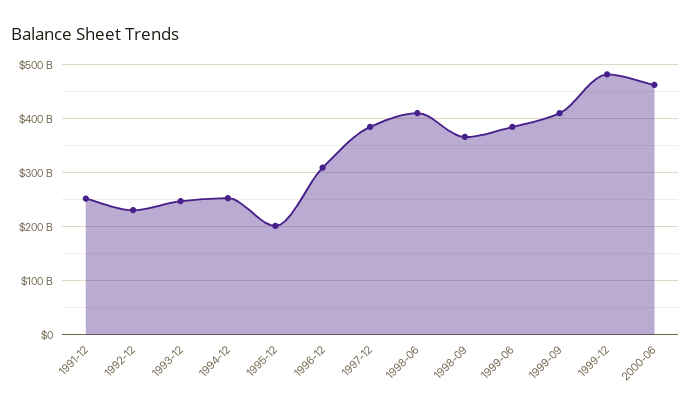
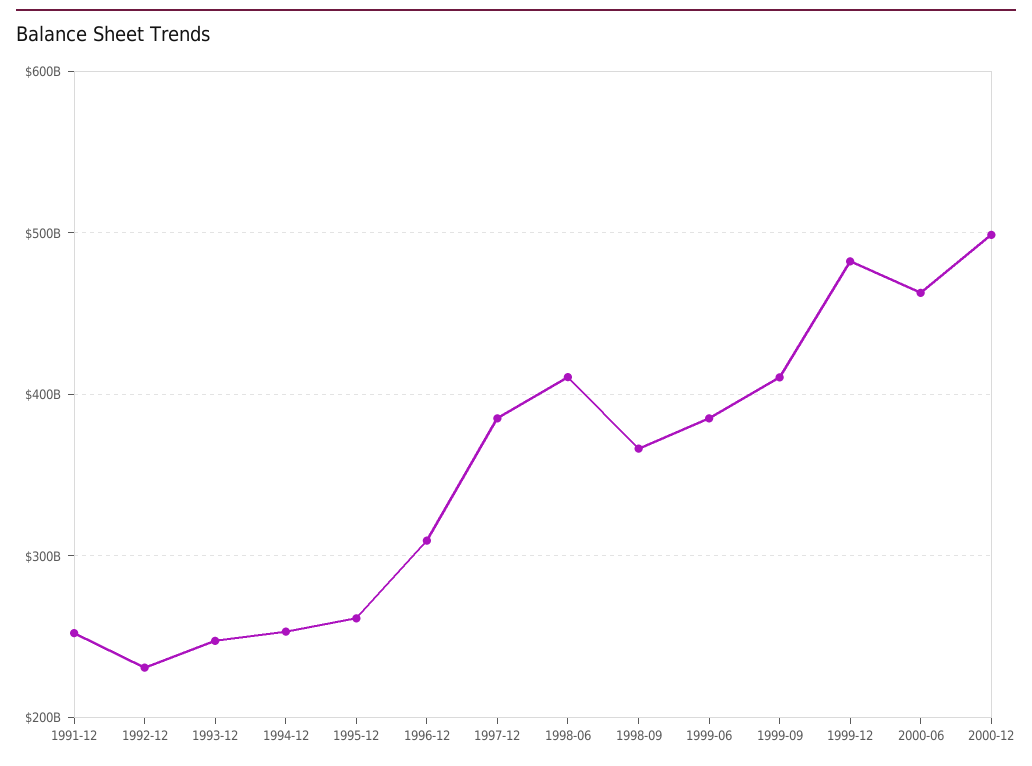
1995-12: 200000000000 -> 260000000000
2000-12: none -> 500000000000

